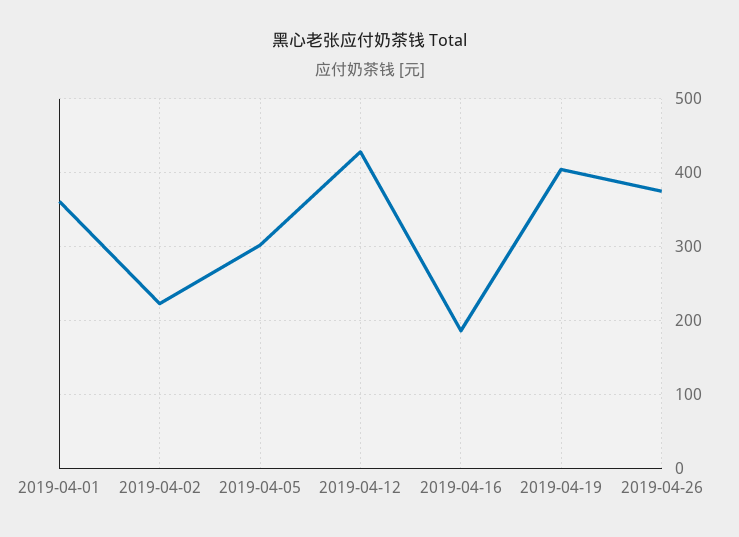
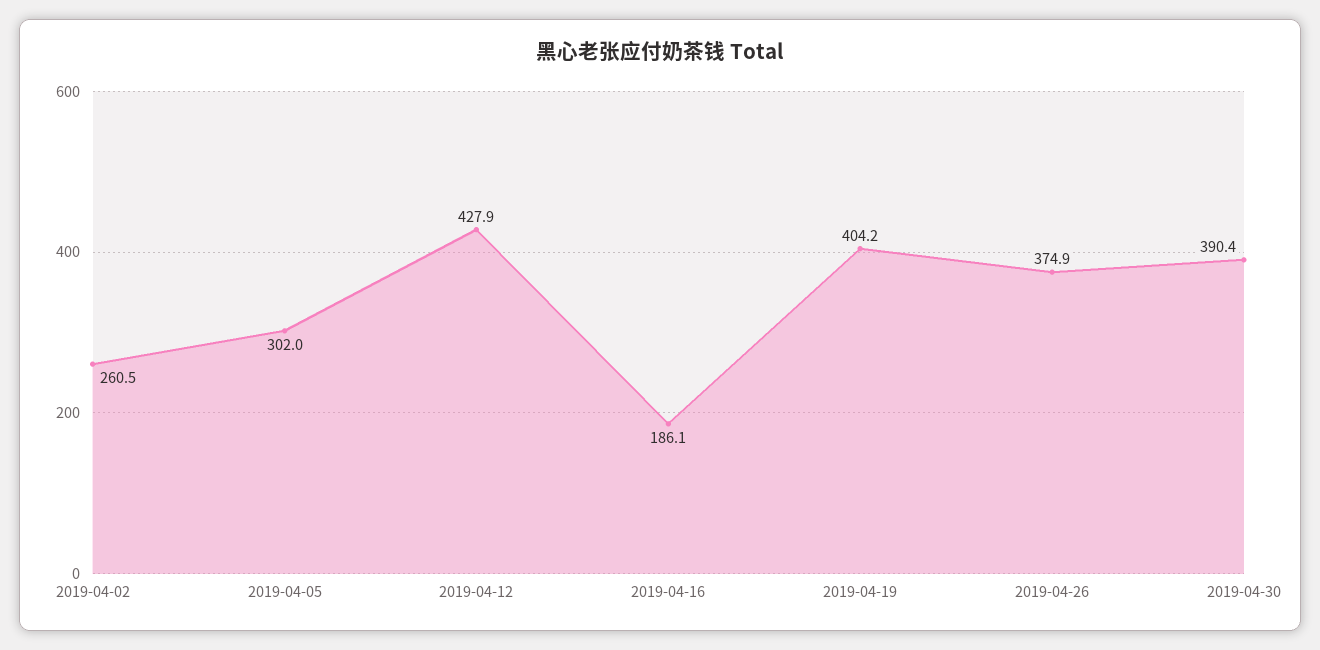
2019-04-01: 360 -> none
2019-04-02: 220 -> 260.5
2019-04-30: none -> 390.4

